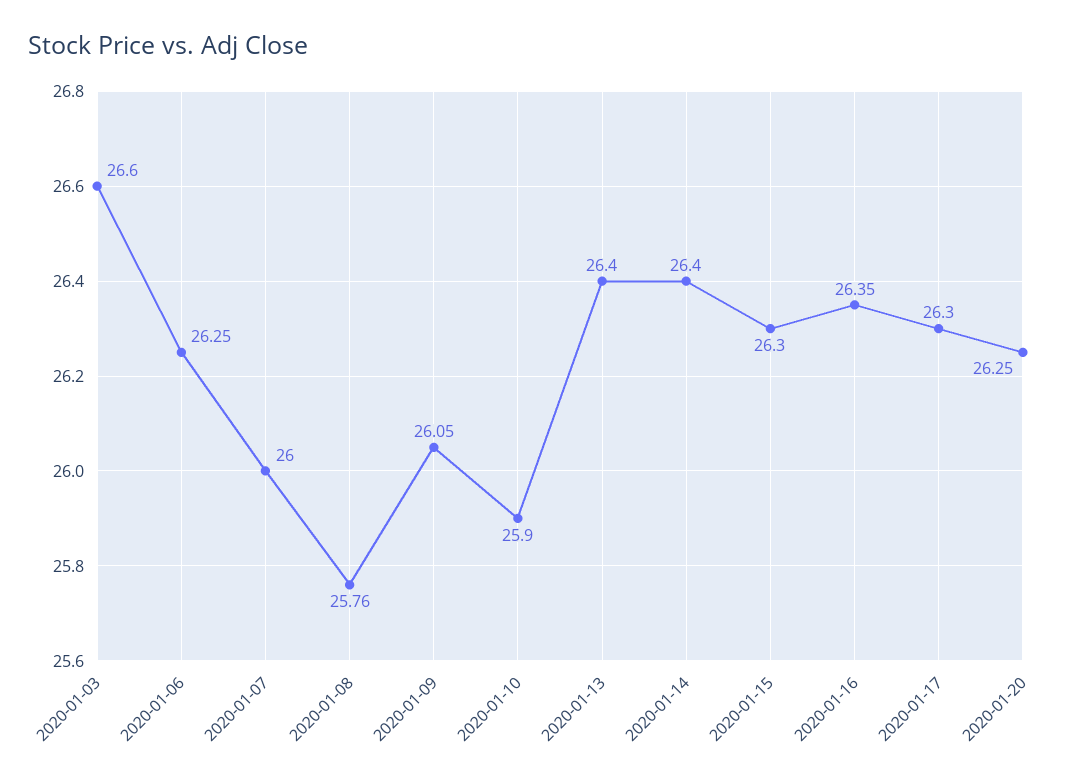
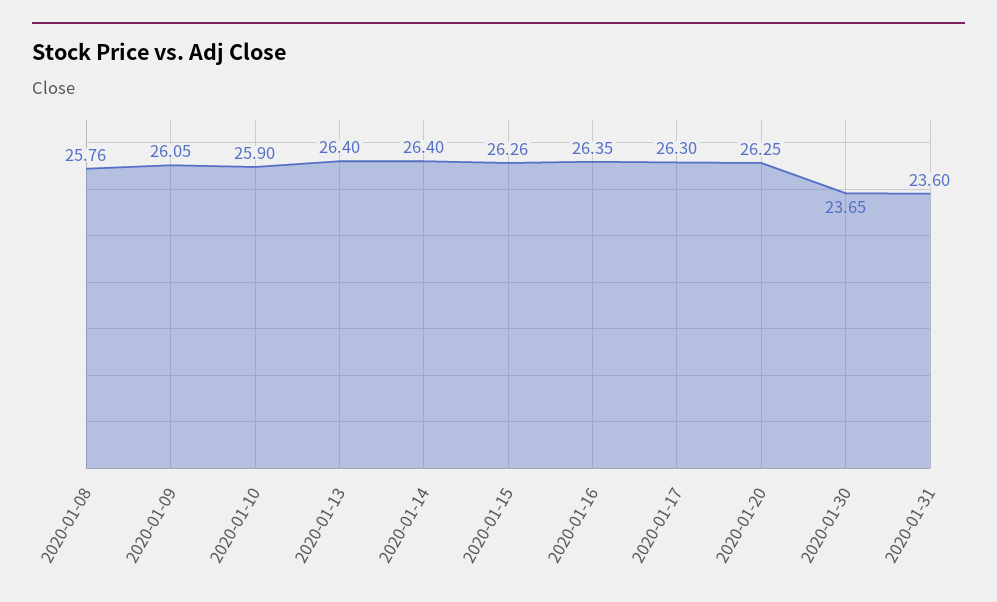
2020-01-03: 26.6 -> none
2020-01-06: 26.25 -> none
2020-01-07: 26 -> none
2020-01-15: 26.3 -> 26.26
2020-01-30: none -> 23.65
2020-01-31: none -> 23.6

